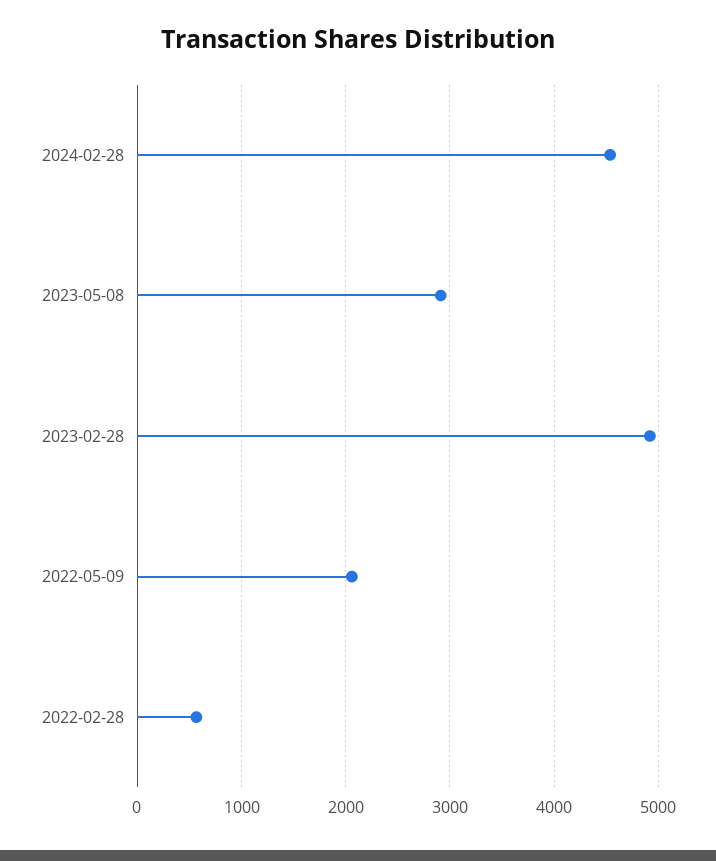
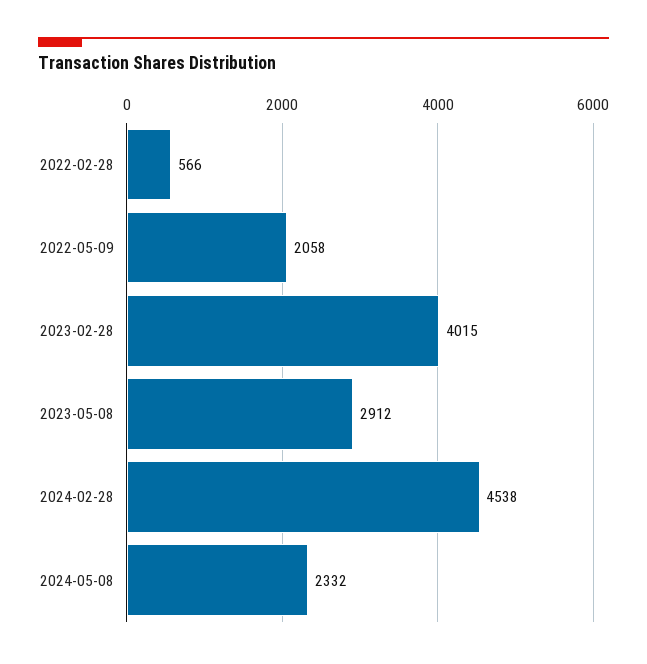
2023-02-28: 4900 -> 4015
2024-05-08: none -> 2332

